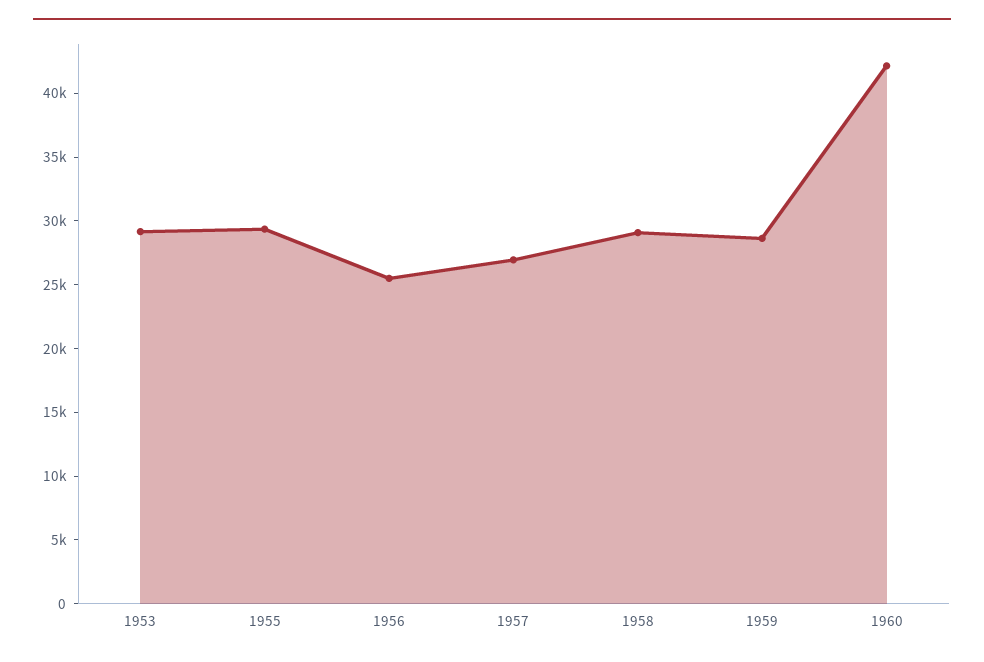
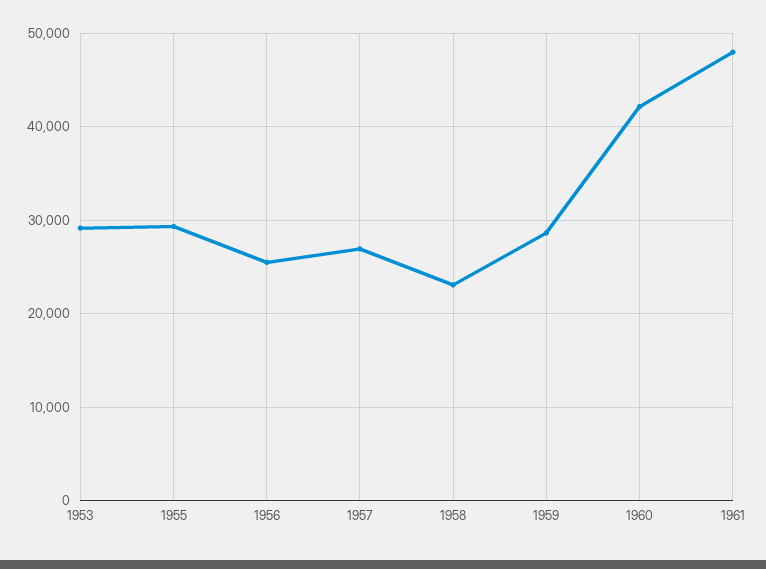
1958: 29000 -> 23000
1961: none -> 48000

